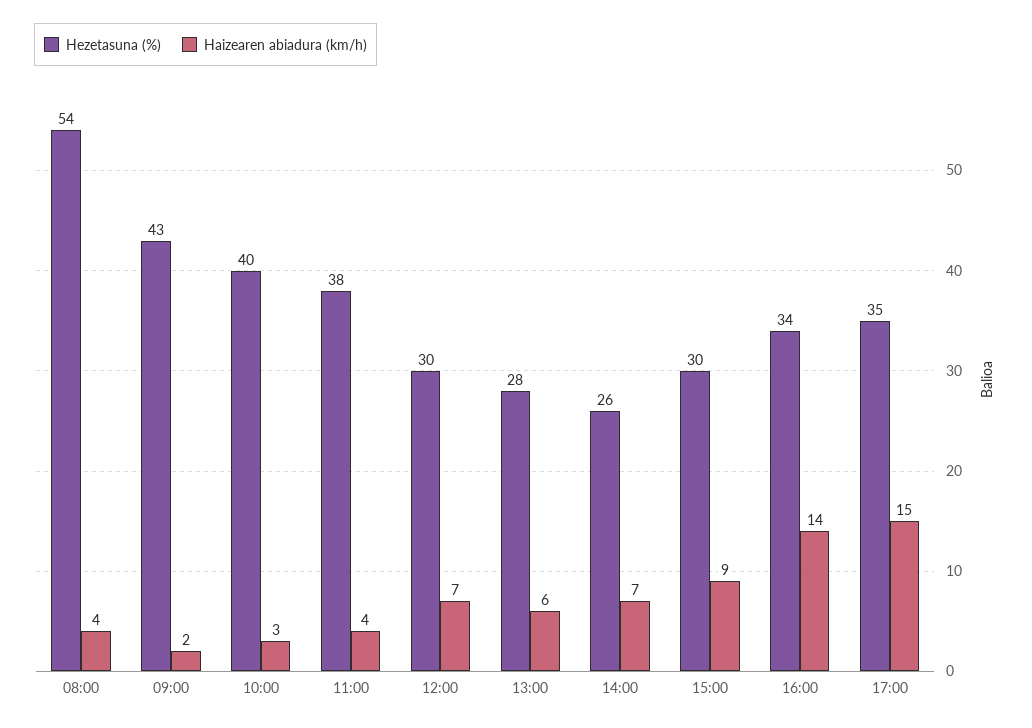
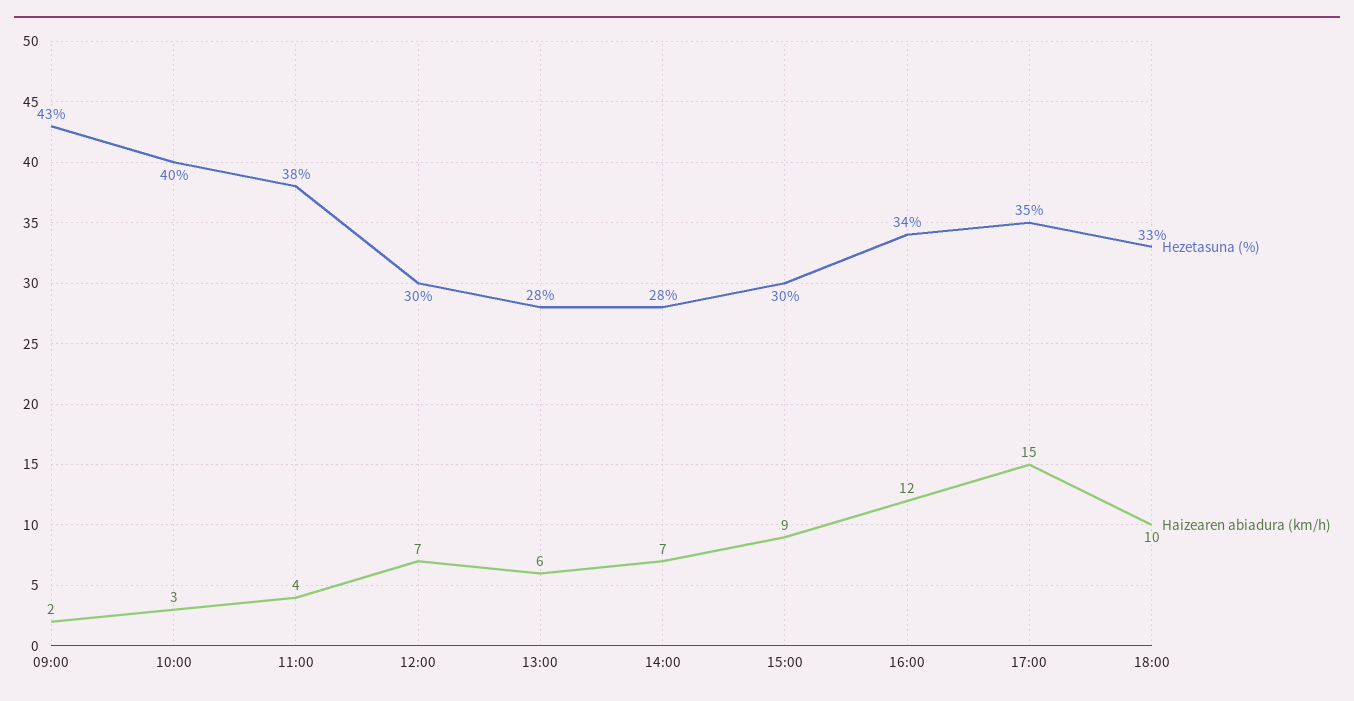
Hezetasuna (%), 08:00: 54 -> none
Haizearen abiadura (km/h), 08:00: 4 -> none
Hezetasuna (%), 14:00: 26 -> 28
Haizearen abiadura (km/h), 16:00: 14 -> 12
Hezetasuna (%), 18:00: none -> 33
Haizearen abiadura (km/h), 18:00: none -> 10

